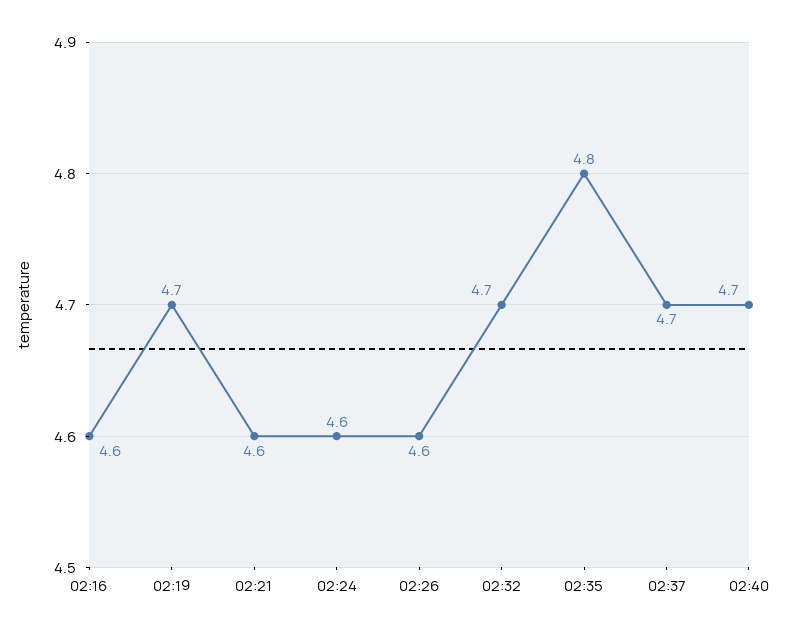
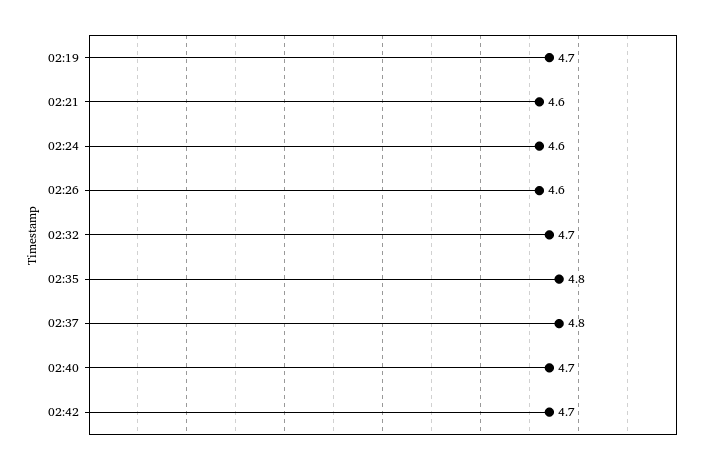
02:16: 4.6 -> none
02:37: 4.7 -> 4.8
02:42: none -> 4.7

